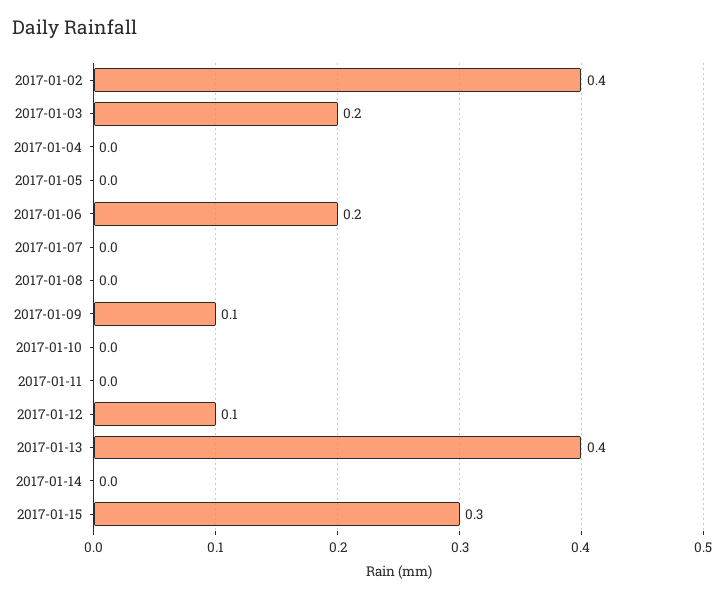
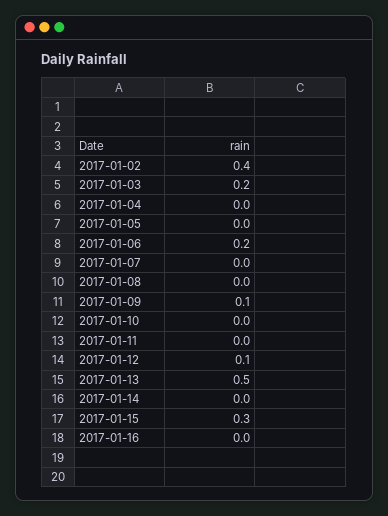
2017-01-13: 0.4 -> 0.5
2017-01-16: none -> 0

